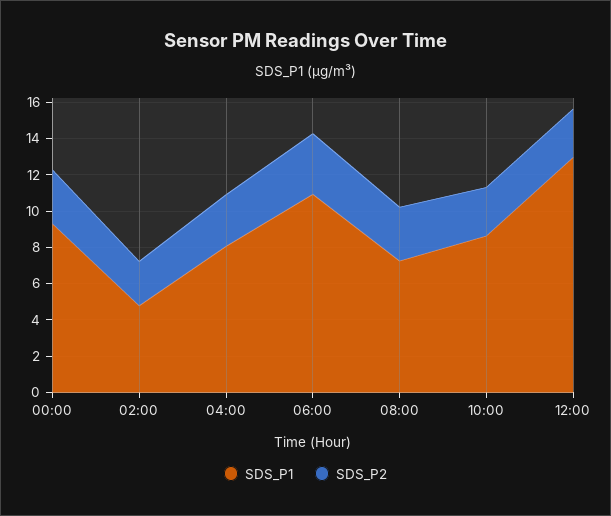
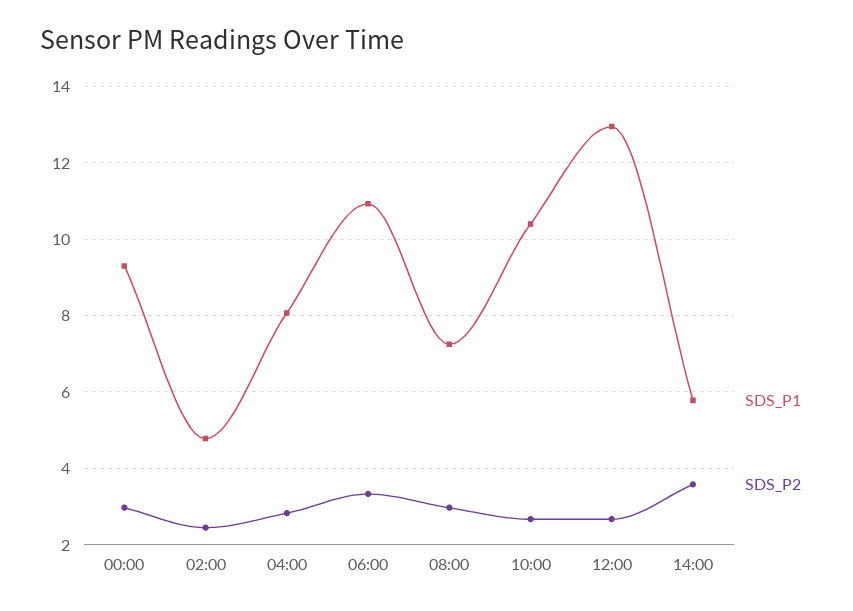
SDS_P1, 10:00: 8.5 -> 10.4
SDS_P1, 14:00: none -> 5.8
SDS_P2, 14:00: none -> 3.6

